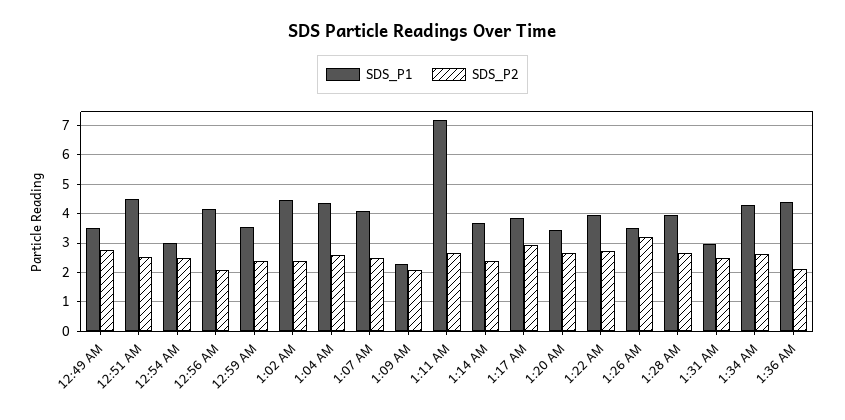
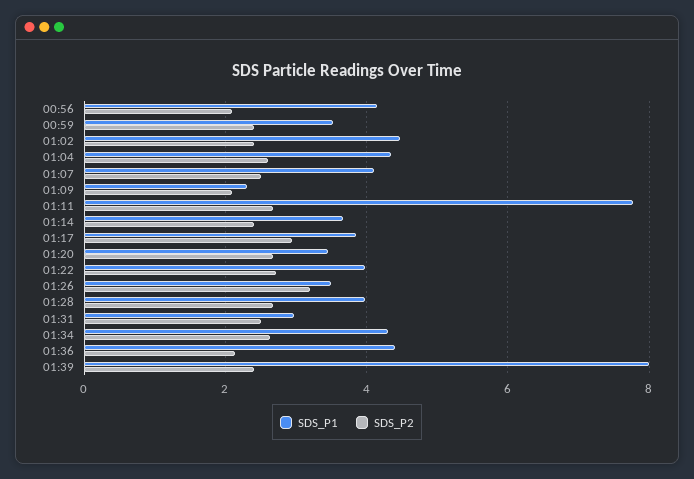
SDS_P1, 12:49 AM: 3.5 -> none
SDS_P2, 12:49 AM: 2.75 -> none
SDS_P1, 12:51 AM: 4.5 -> none
SDS_P2, 12:51 AM: 2.5 -> none
SDS_P1, 12:54 AM: 3 -> none
SDS_P2, 12:54 AM: 2.5 -> none
SDS_P1, 1:11 AM: 7.25 -> 7.8
SDS_P1, 01:39: none -> 8
SDS_P2, 01:39: none -> 2.4

